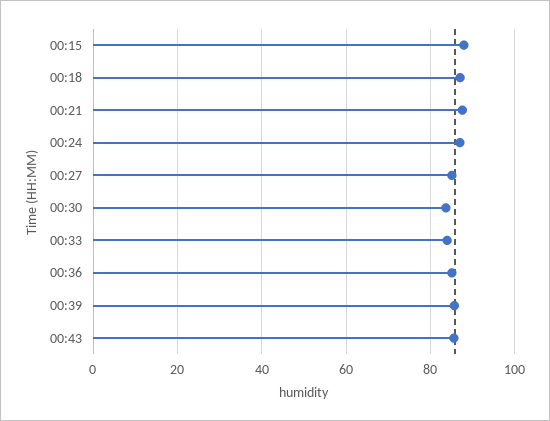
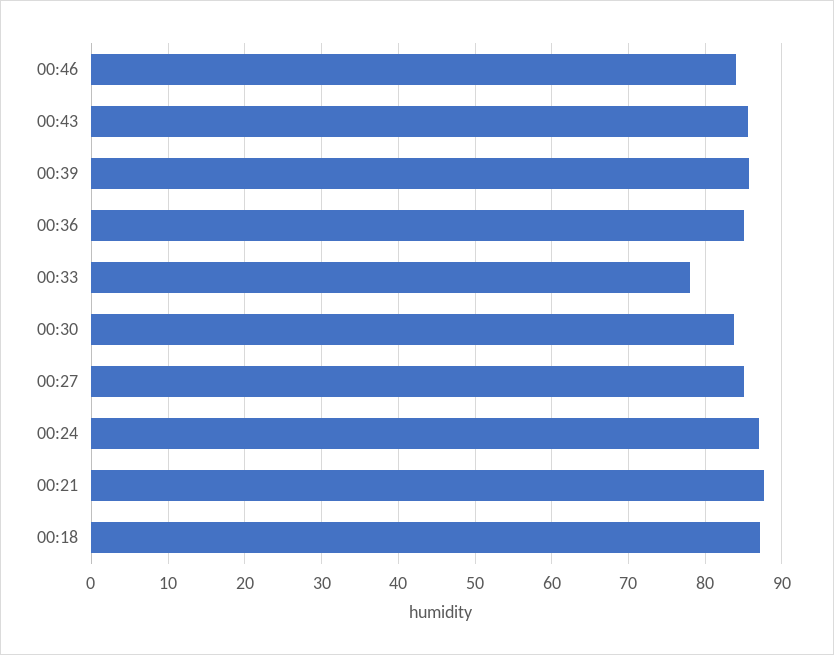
00:15: 88 -> none
00:33: 84 -> 78
00:46: none -> 84

